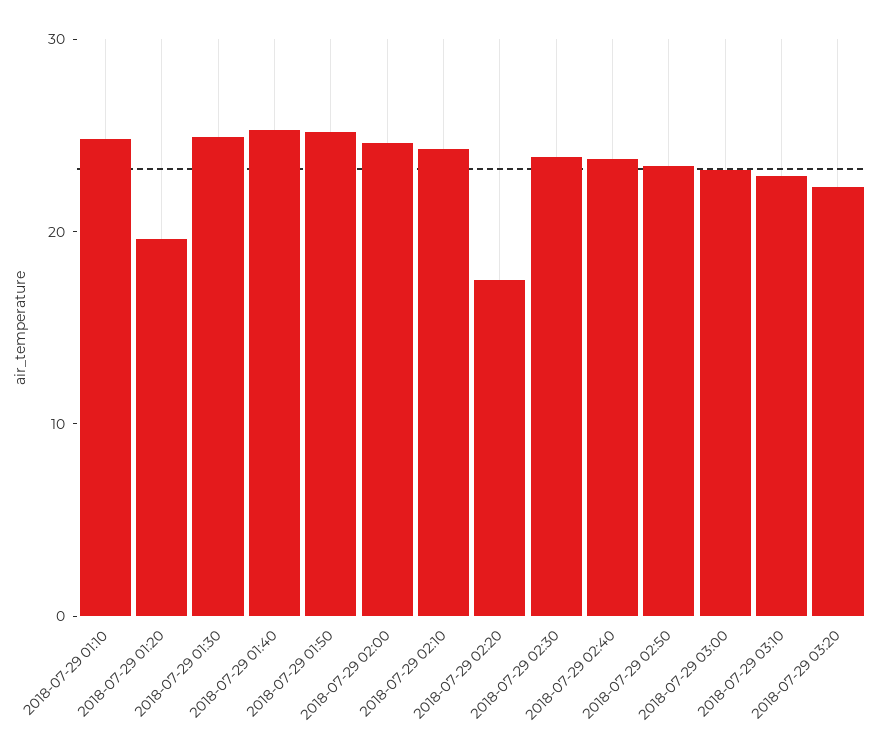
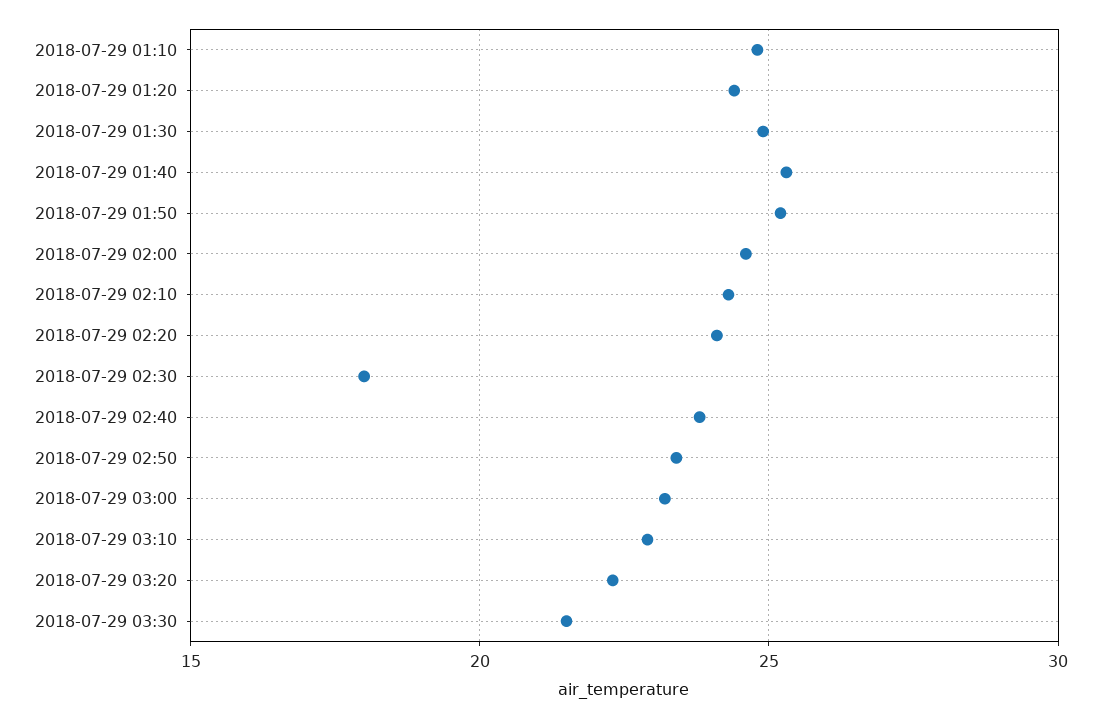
2018-07-29 01:20: 20 -> 24.5
2018-07-29 02:20: 18 -> 24
2018-07-29 02:30: 24 -> 18
2018-07-29 03:30: none -> 21.5

